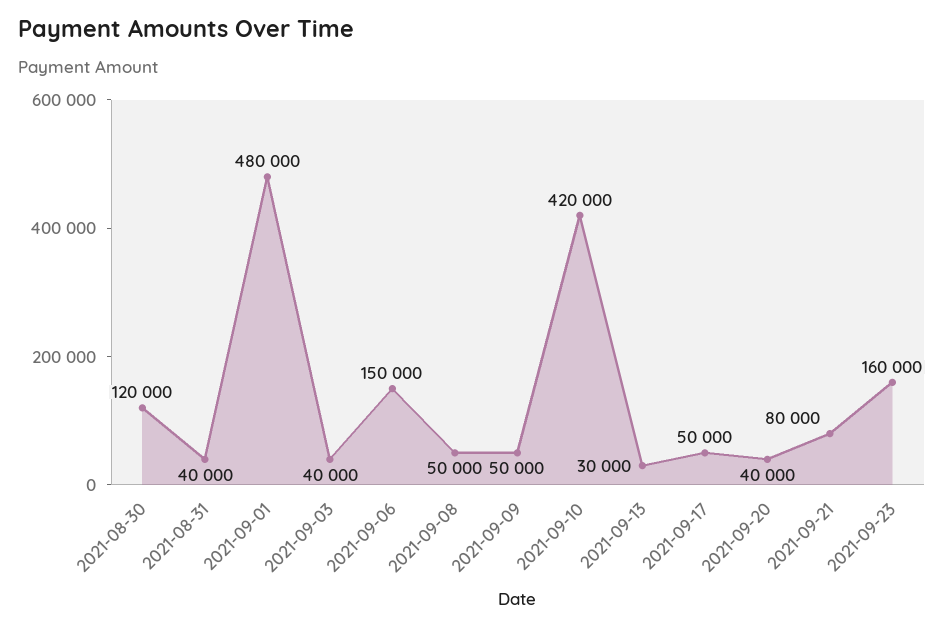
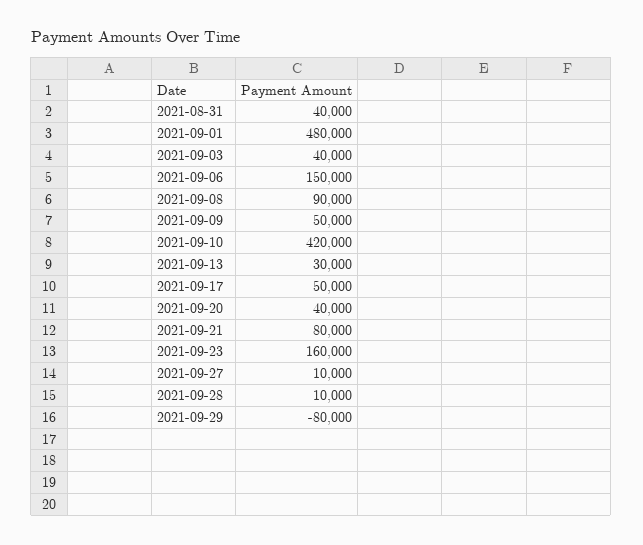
2021-08-30: 120000 -> none
2021-09-08: 50000 -> 90000
2021-09-27: none -> 10000
2021-09-28: none -> 10000
2021-09-29: none -> -80000

